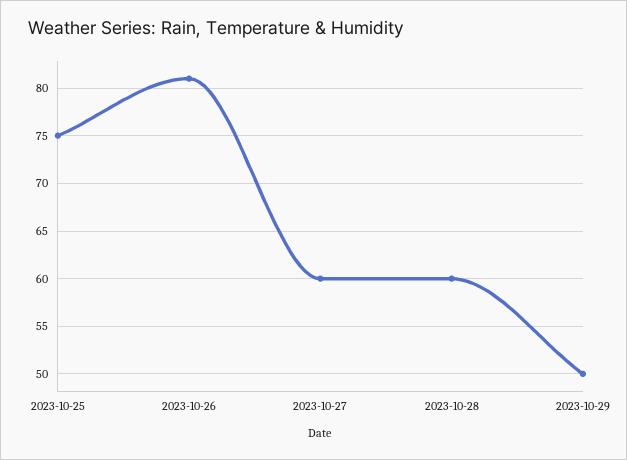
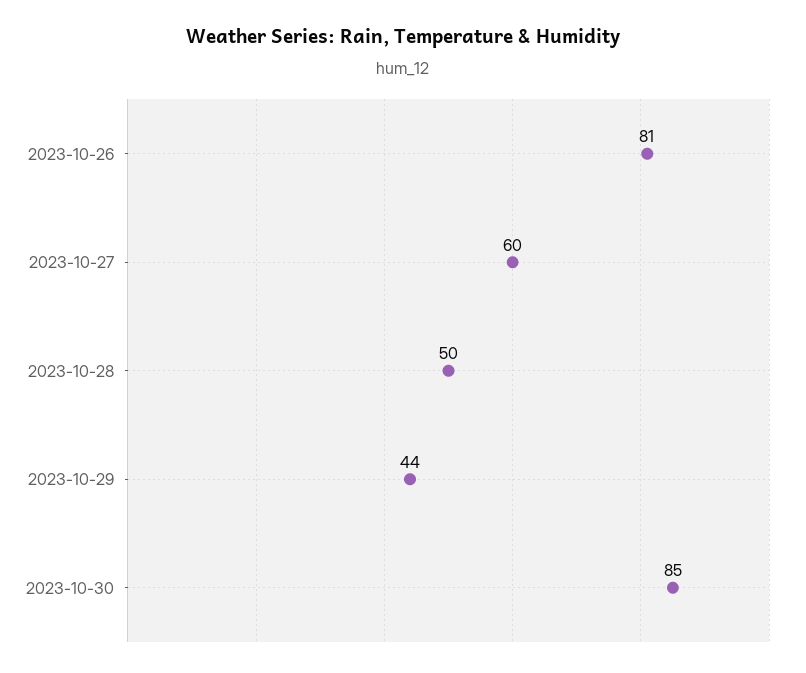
2023-10-25: 75 -> none
2023-10-28: 60 -> 50
2023-10-29: 50 -> 44
2023-10-30: none -> 85

